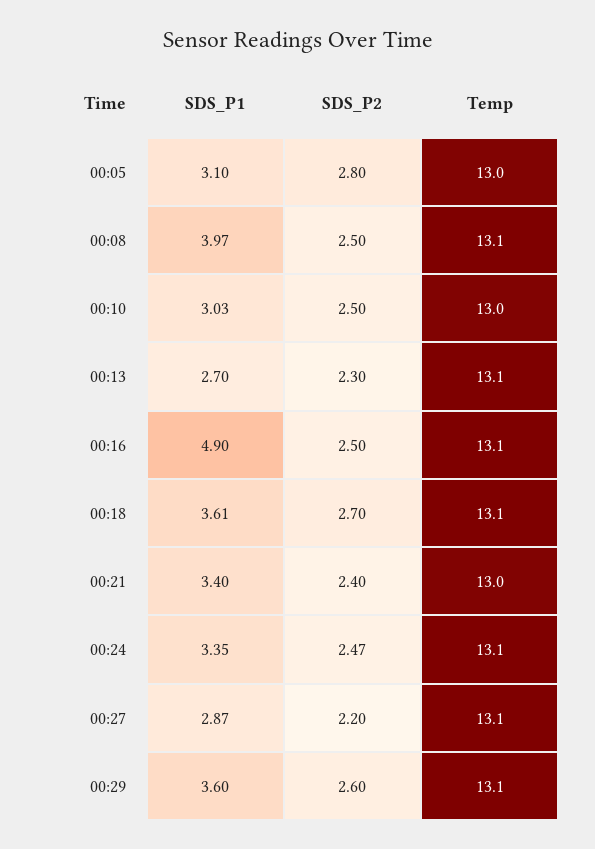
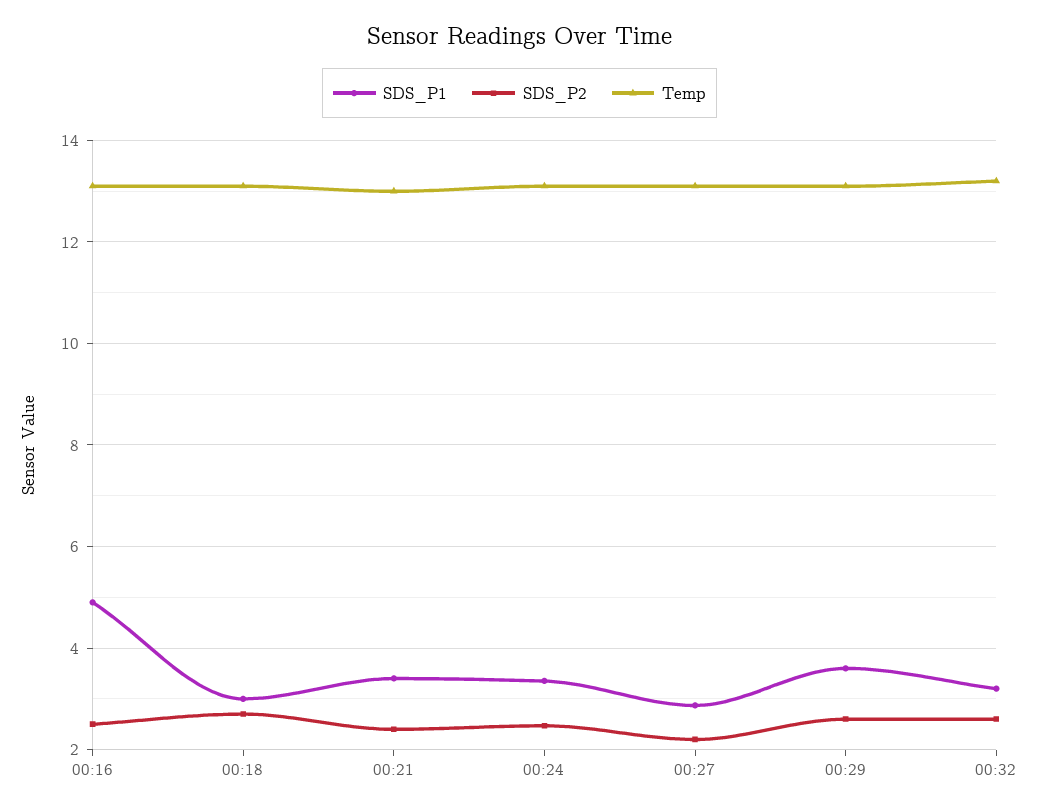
SDS_P1, 00:05: 3.1 -> none
SDS_P2, 00:05: 2.8 -> none
Temp, 00:05: 13 -> none
SDS_P1, 00:08: 3.97 -> none
SDS_P2, 00:08: 2.5 -> none
Temp, 00:08: 13.1 -> none
SDS_P1, 00:10: 3.03 -> none
SDS_P2, 00:10: 2.5 -> none
Temp, 00:10: 13 -> none
SDS_P1, 00:13: 2.7 -> none
SDS_P2, 00:13: 2.3 -> none
Temp, 00:13: 13.1 -> none
SDS_P1, 00:18: 3.61 -> 3
SDS_P1, 00:32: none -> 3.2
SDS_P2, 00:32: none -> 2.6
Temp, 00:32: none -> 13.2

